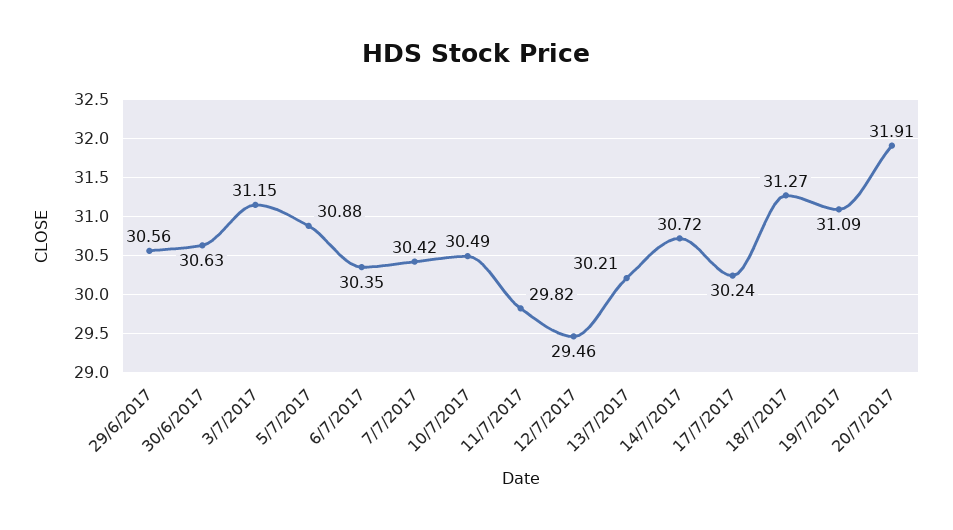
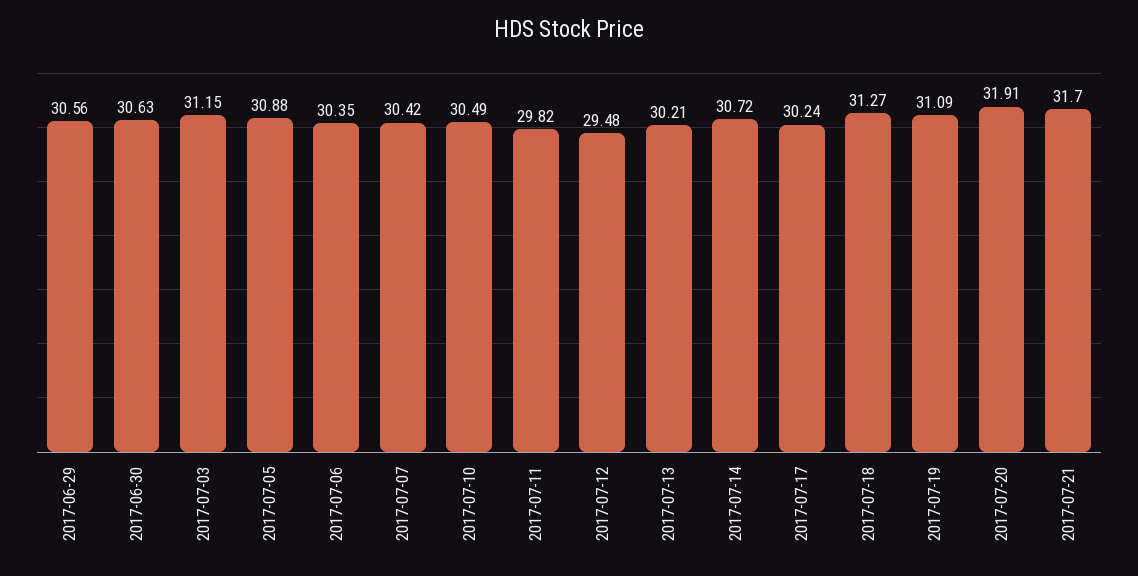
12/7/2017: 29.46 -> 29.48
2017-07-21: none -> 31.7

